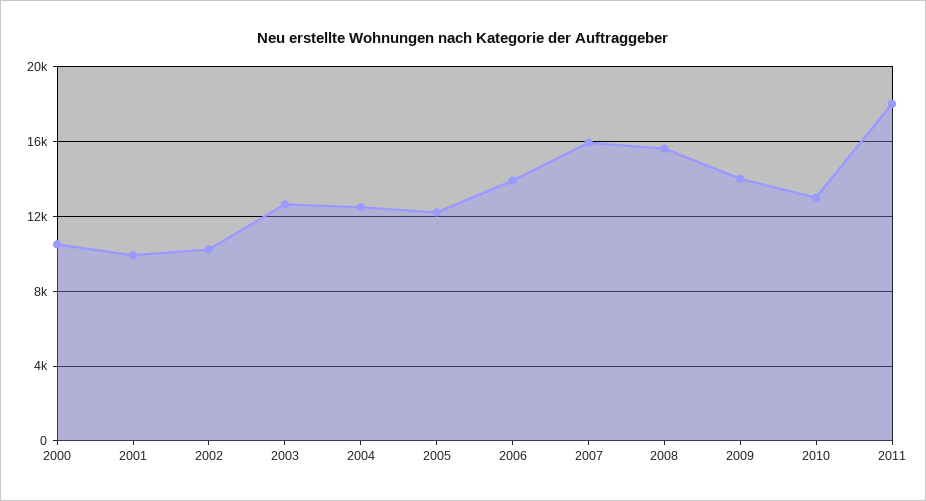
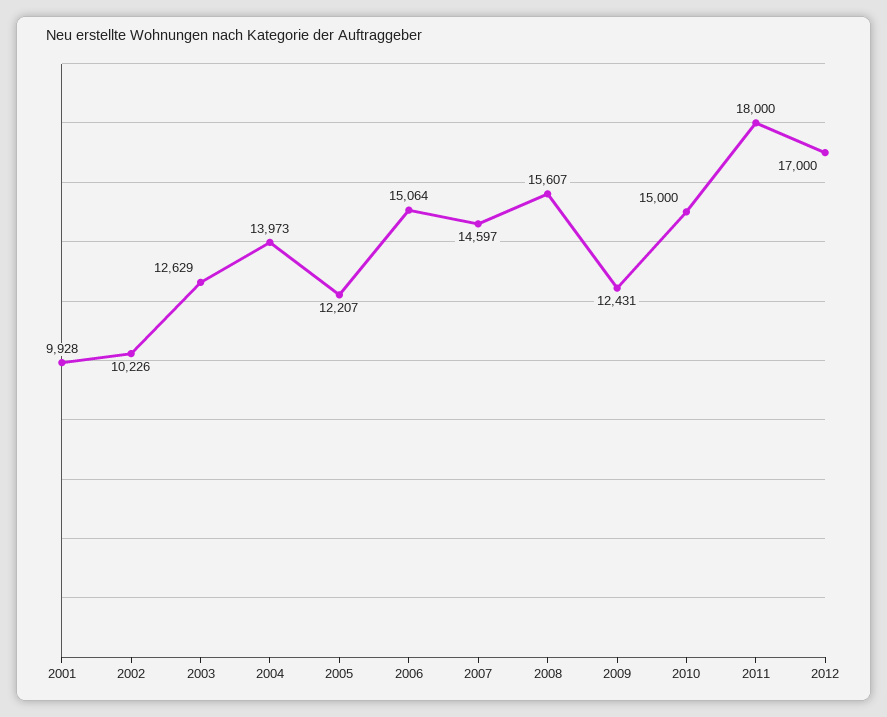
2000: 10500 -> none
2004: 12500 -> 13973
2006: 14000 -> 15064
2007: 16000 -> 14597
2009: 14000 -> 12431
2010: 13000 -> 15000
2012: none -> 17000

